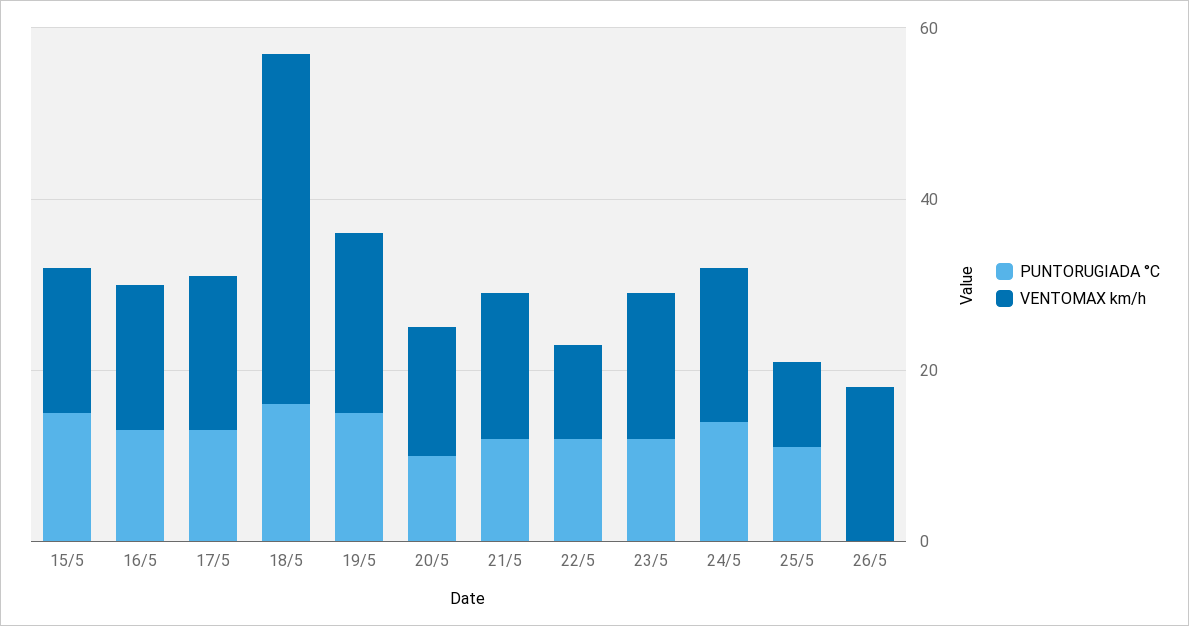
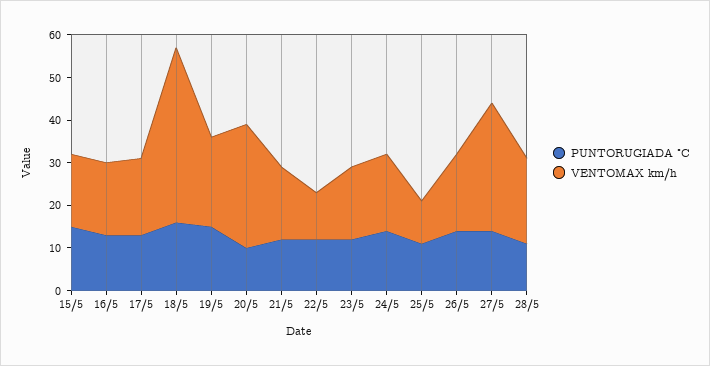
VENTOMAX km/h, 20/5: 15 -> 30
PUNTORUGIADA °C, 26/5: 0 -> 15
PUNTORUGIADA °C, 27/5: none -> 15
VENTOMAX km/h, 27/5: none -> 30
PUNTORUGIADA °C, 28/5: none -> 10
VENTOMAX km/h, 28/5: none -> 20

